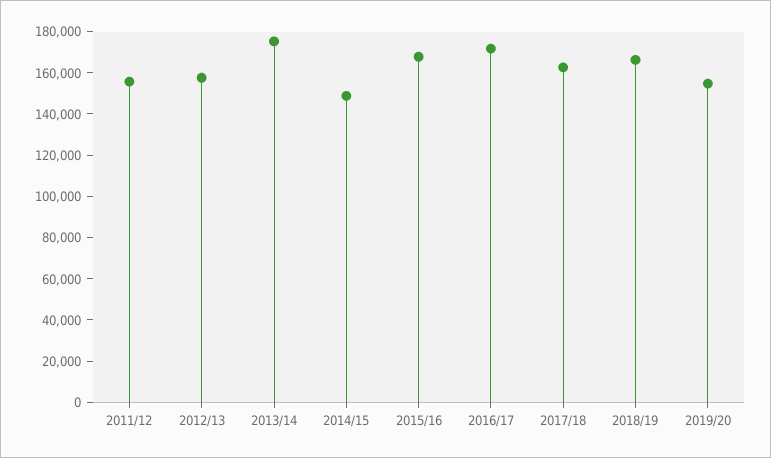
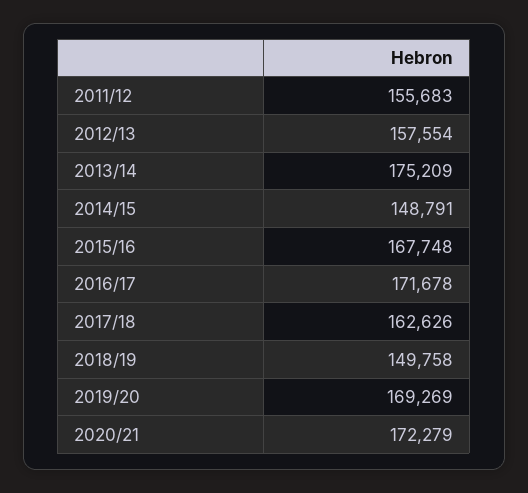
2018/19: 165000 -> 149758
2019/20: 155000 -> 169269
2020/21: none -> 172279

